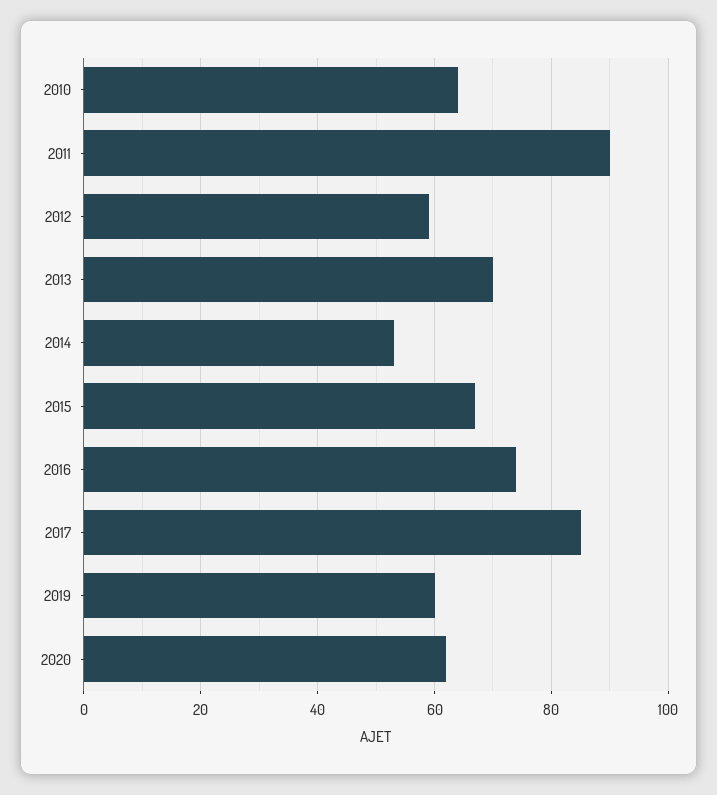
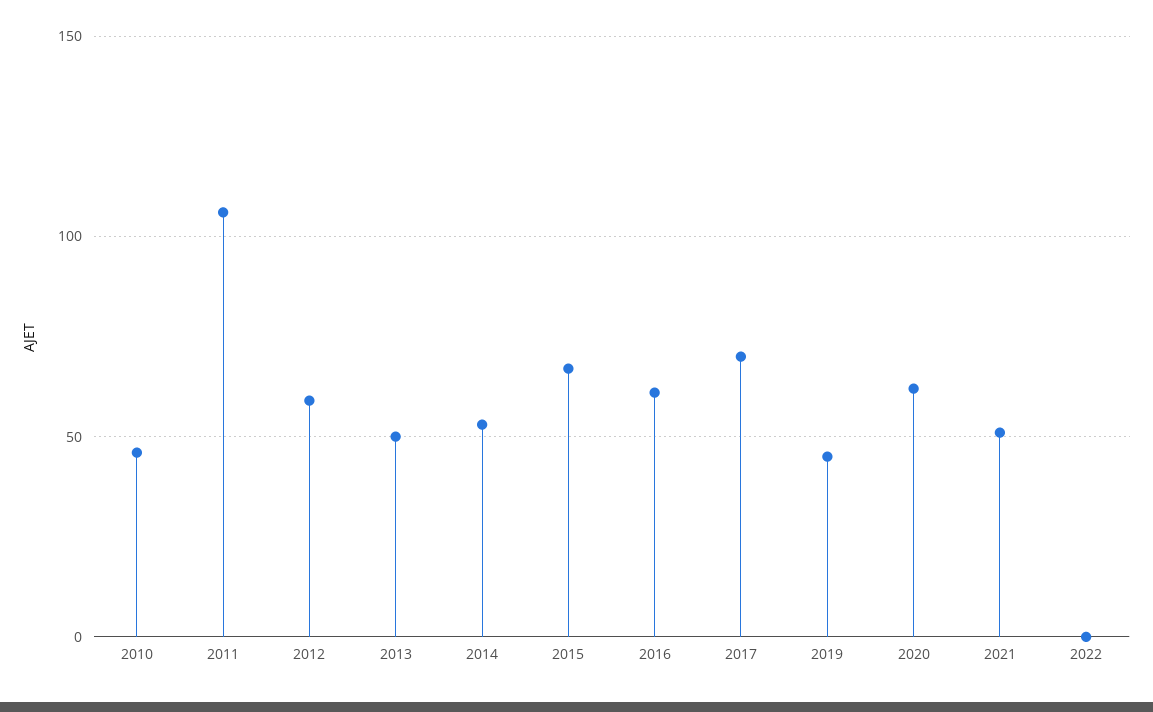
2010: 65 -> 45
2011: 90 -> 105
2013: 70 -> 50
2016: 75 -> 60
2017: 85 -> 70
2019: 60 -> 45
2021: none -> 50
2022: none -> 0

